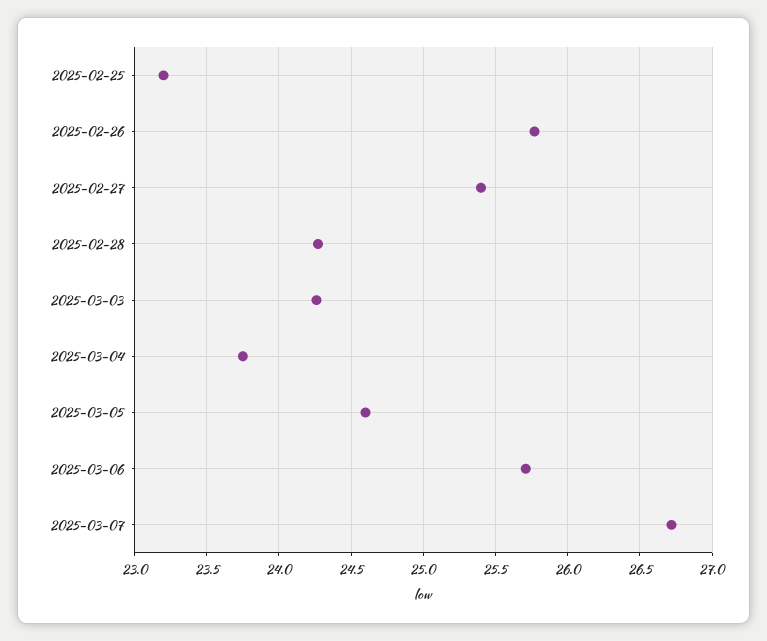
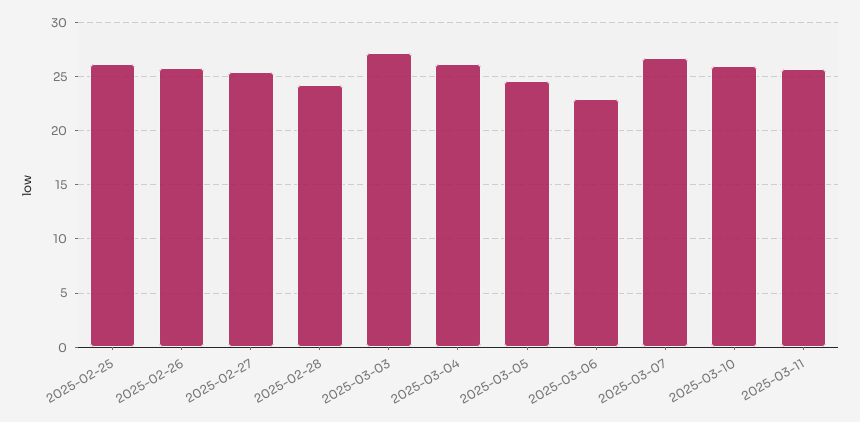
2025-02-25: 23.2 -> 26
2025-03-03: 24.25 -> 27
2025-03-04: 23.75 -> 26
2025-03-06: 25.7 -> 23
2025-03-10: none -> 26
2025-03-11: none -> 26

